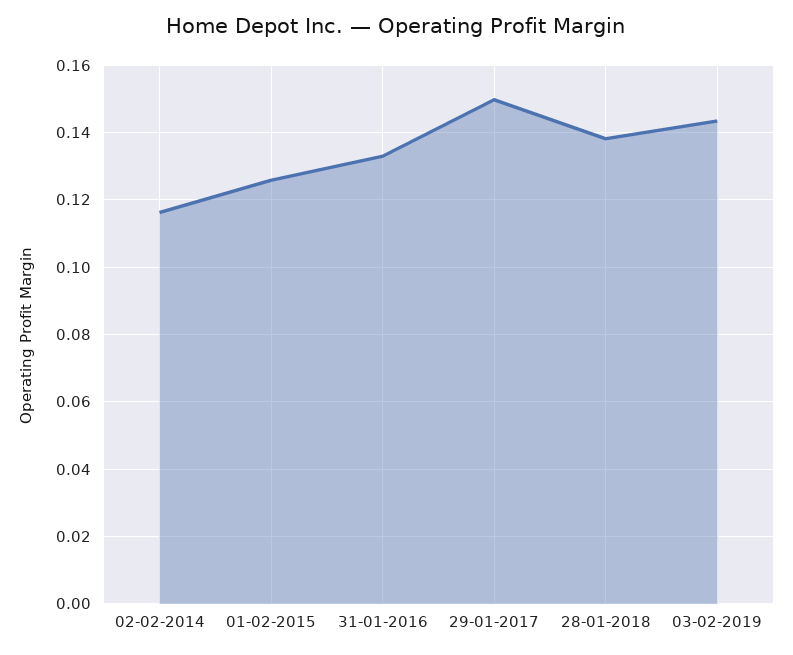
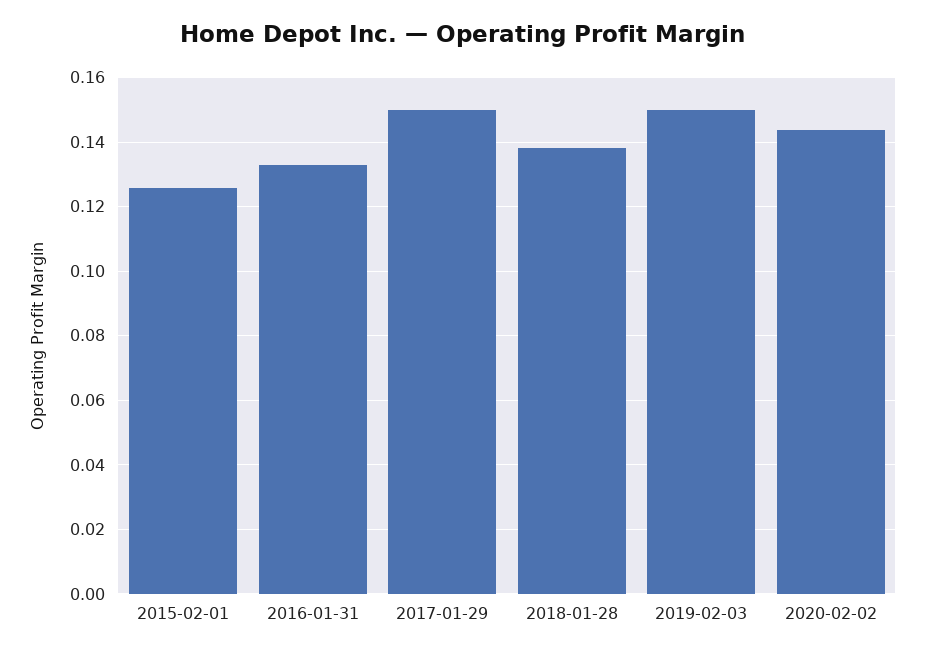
02-02-2014: 0.116 -> none
03-02-2019: 0.144 -> 0.15
2020-02-02: none -> 0.144

